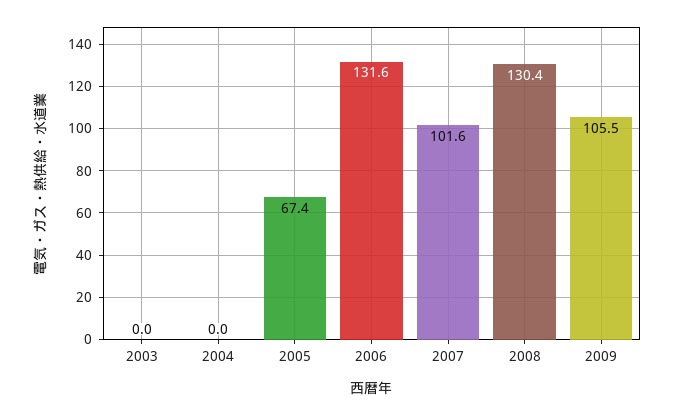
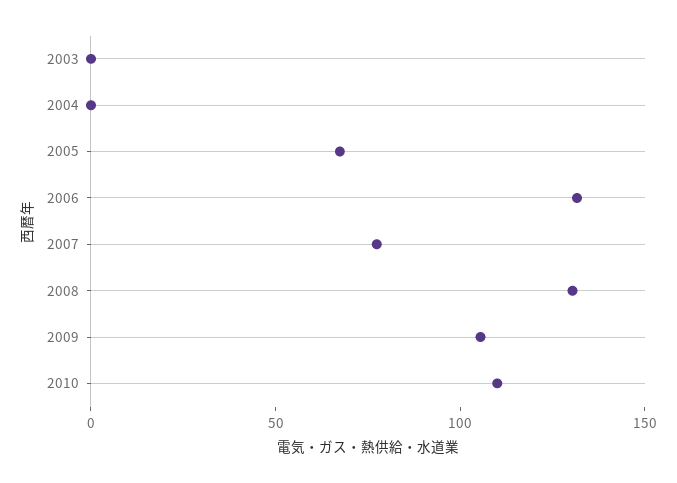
2007: 101.6 -> 80
2010: none -> 110

